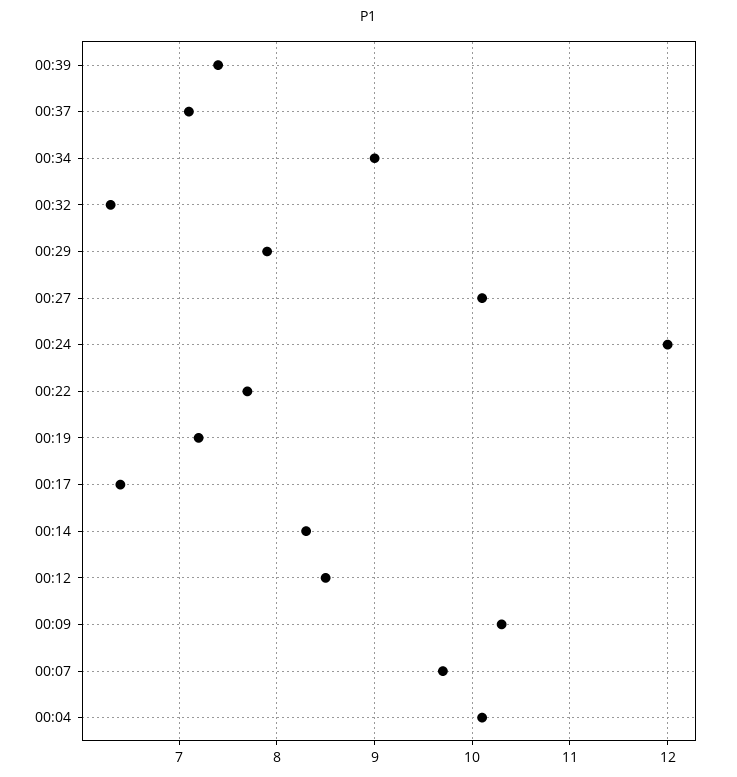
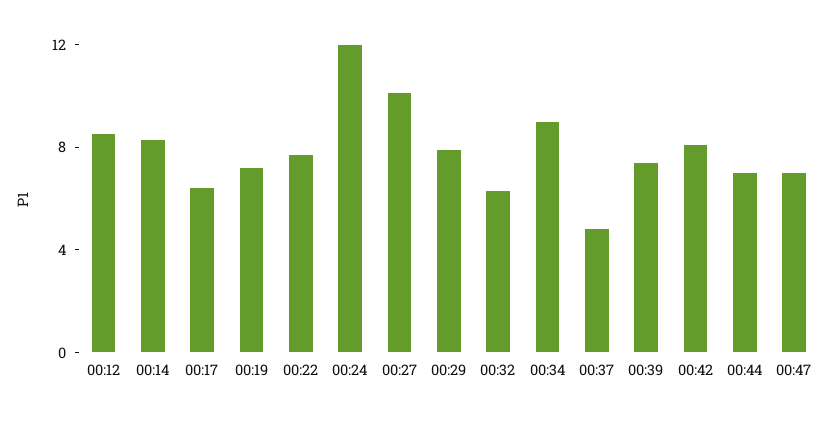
00:37: 7.1 -> 5
00:09: 10.3 -> none
00:07: 9.7 -> none
00:04: 10.1 -> none
00:42: none -> 8
00:44: none -> 7
00:47: none -> 7

